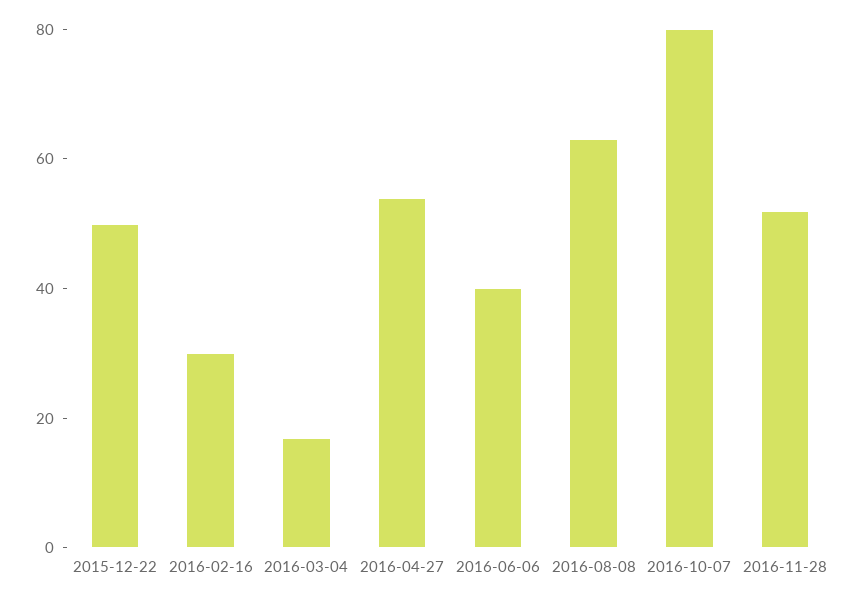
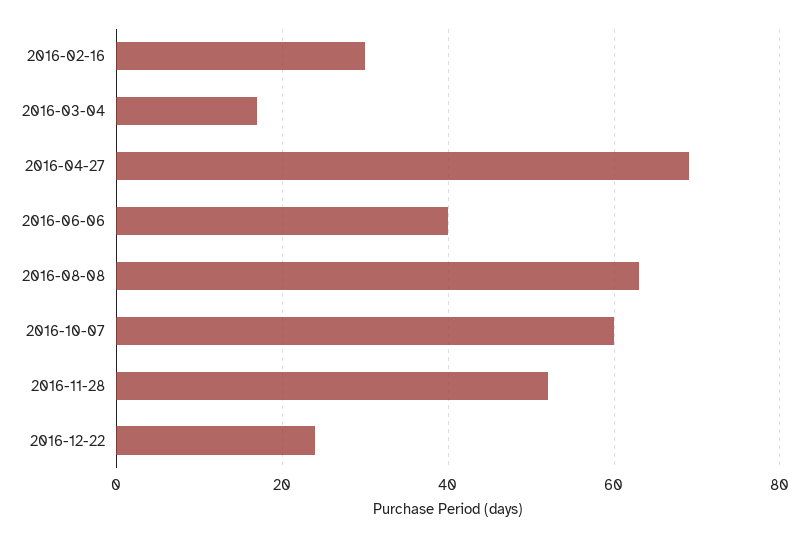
2015-12-22: 50 -> none
2016-04-27: 55 -> 70
2016-10-07: 80 -> 60
2016-12-22: none -> 25

